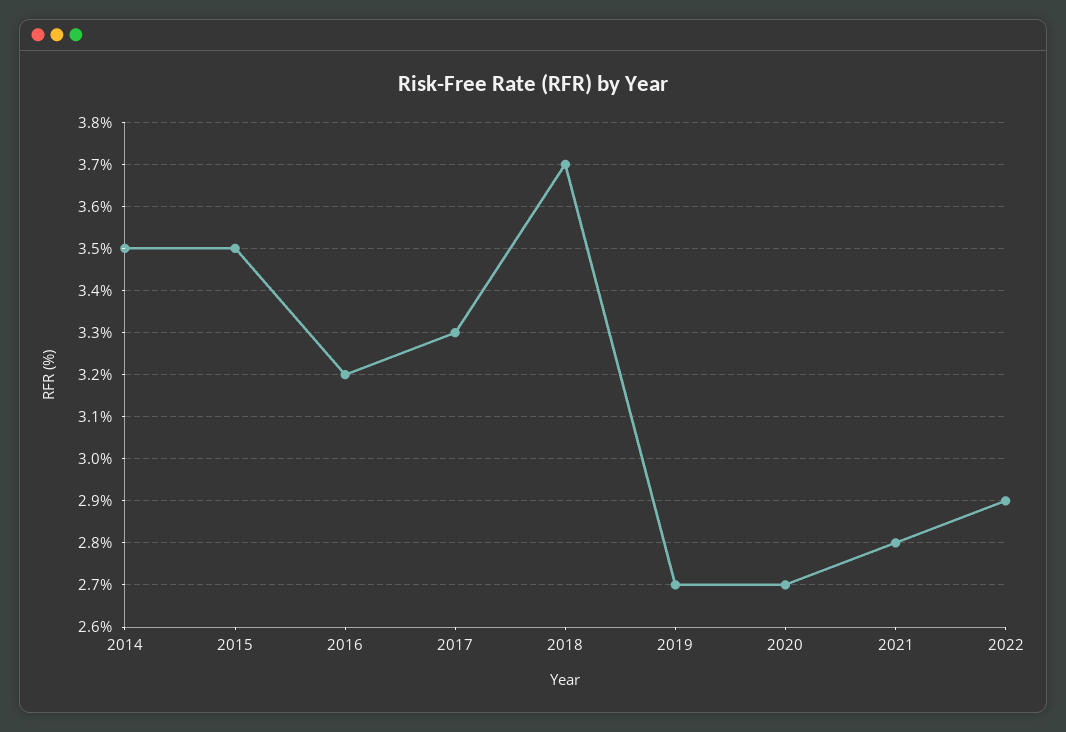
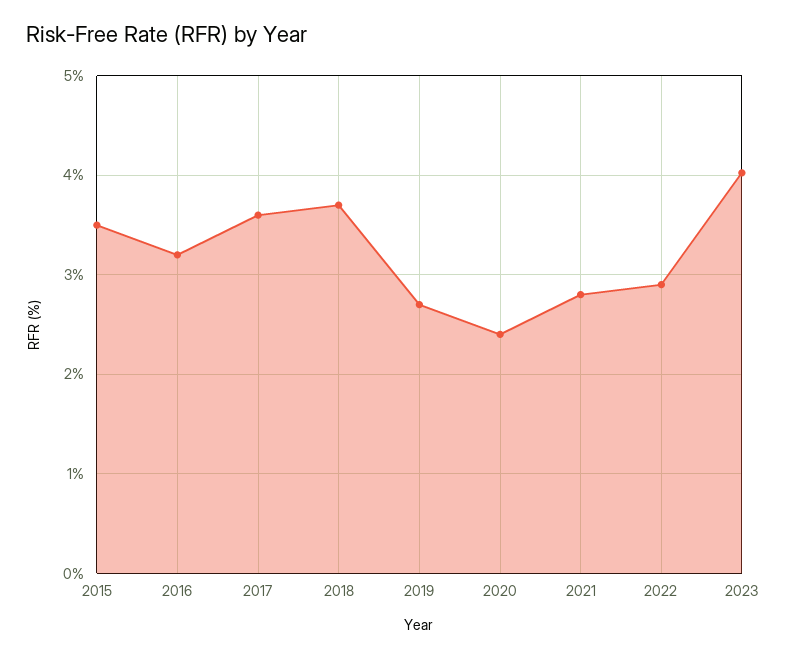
2014: 3.5 -> none
2017: 3.3 -> 3.6
2020: 2.7 -> 2.4
2023: none -> 4

